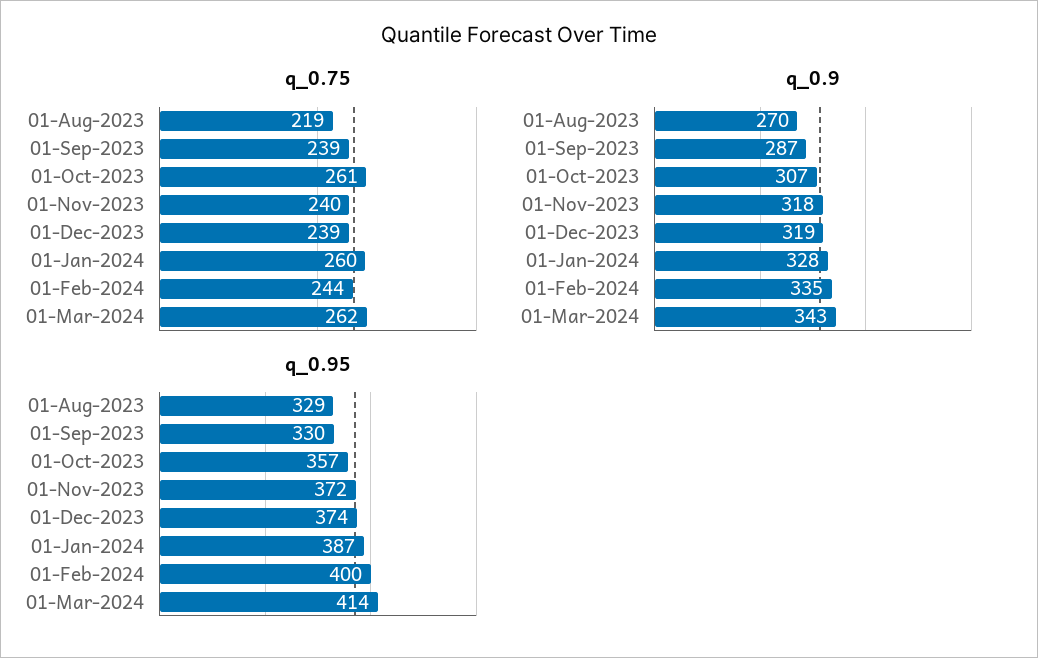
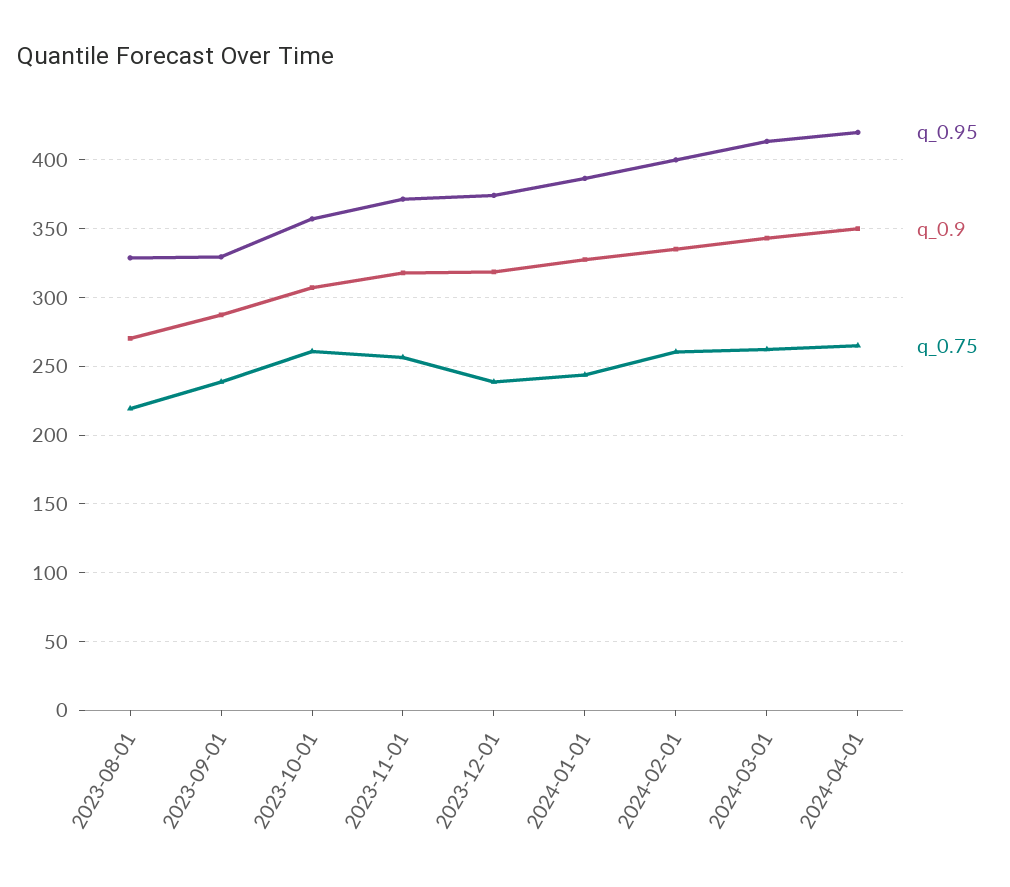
q_0.75, 01-Nov-2023: 240 -> 255
q_0.75, 01-Jan-2024: 260 -> 245
q_0.75, 01-Feb-2024: 244 -> 260
q_0.95, 2024-04-01: none -> 420
q_0.9, 2024-04-01: none -> 350
q_0.75, 2024-04-01: none -> 265

